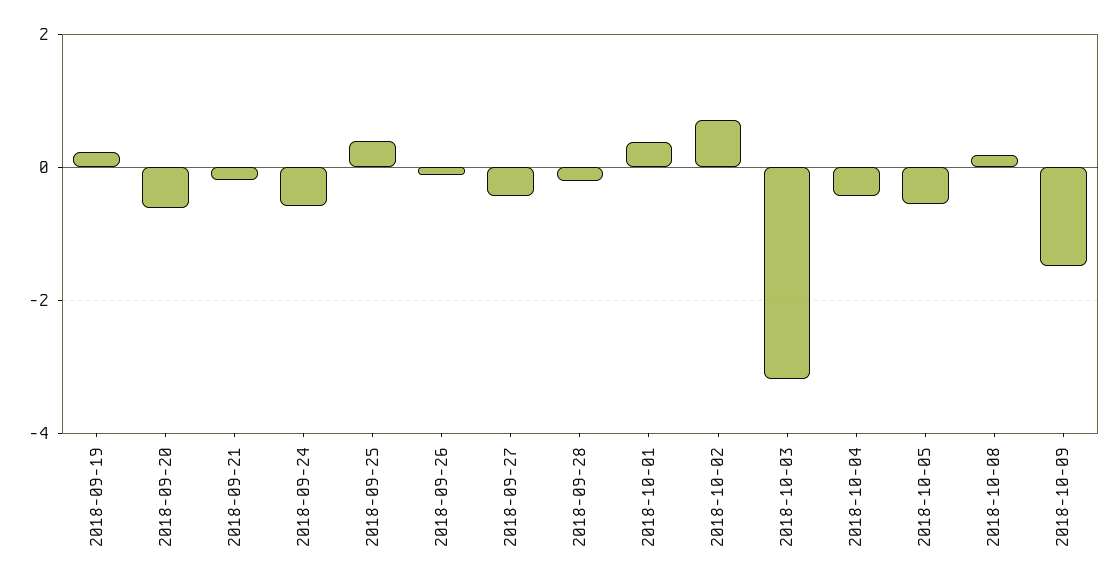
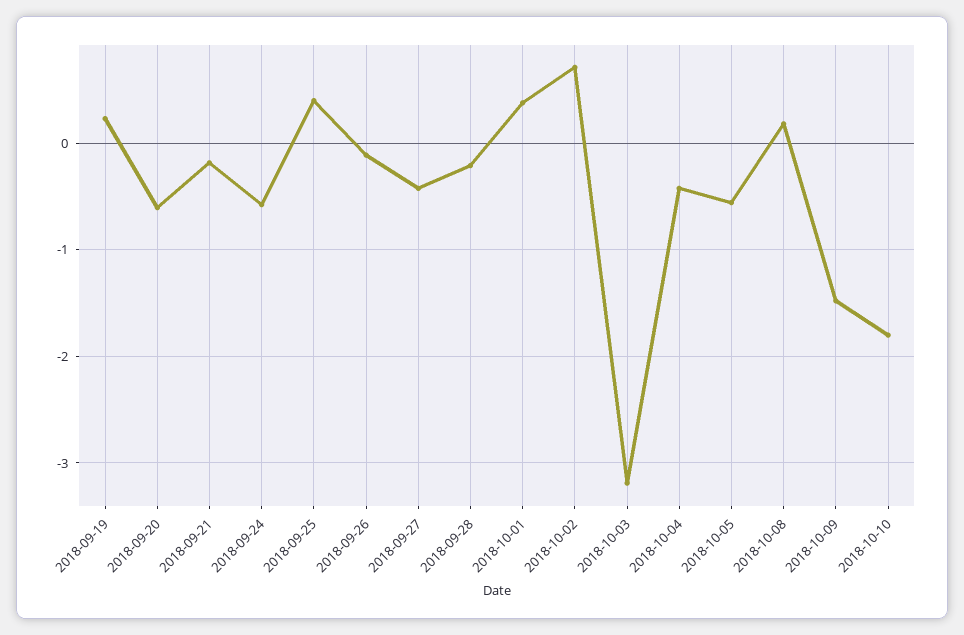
2018-10-10: none -> -1.8

